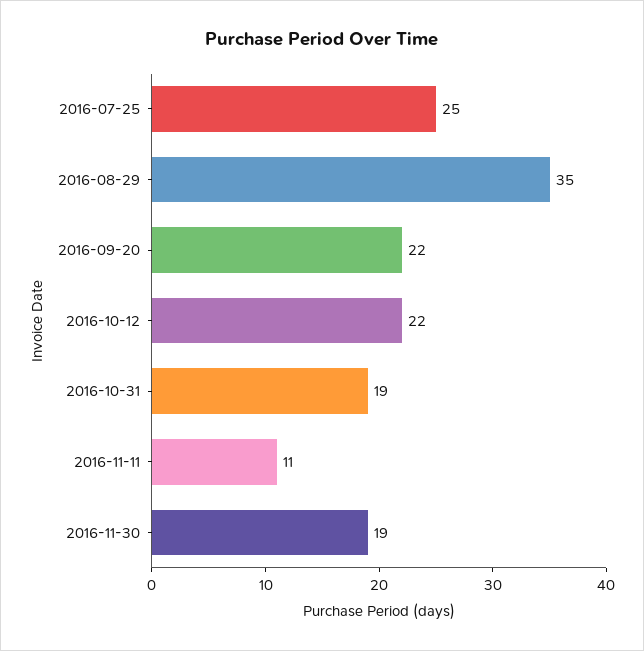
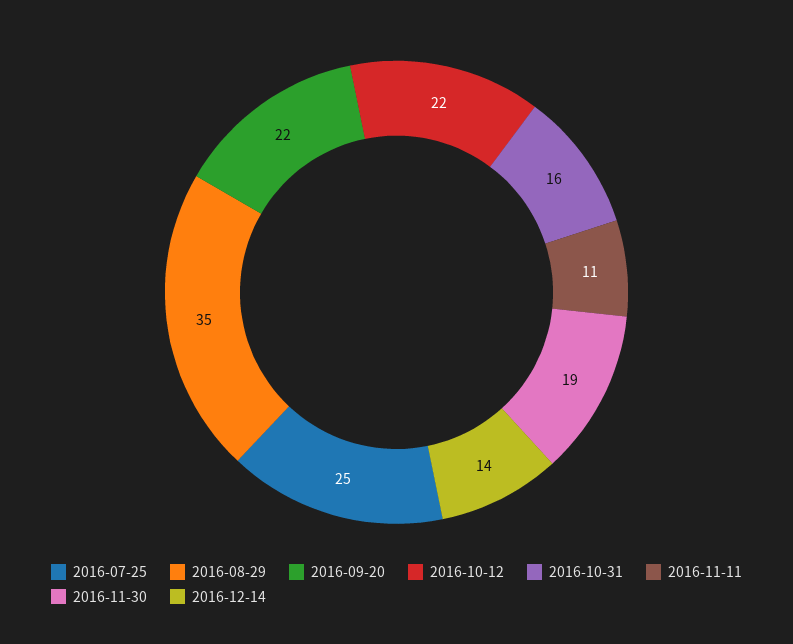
2016-10-31: 19 -> 16
2016-12-14: none -> 14

